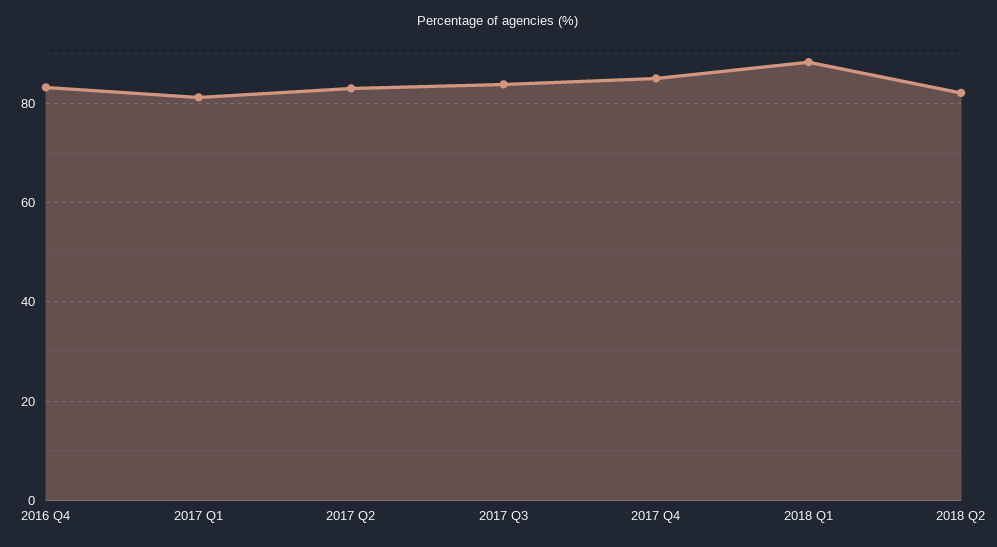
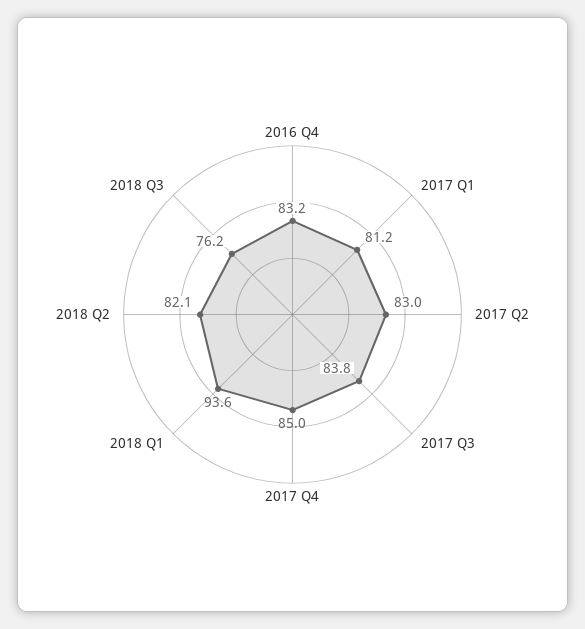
2018 Q1: 88 -> 93.6
2018 Q3: none -> 76.2

